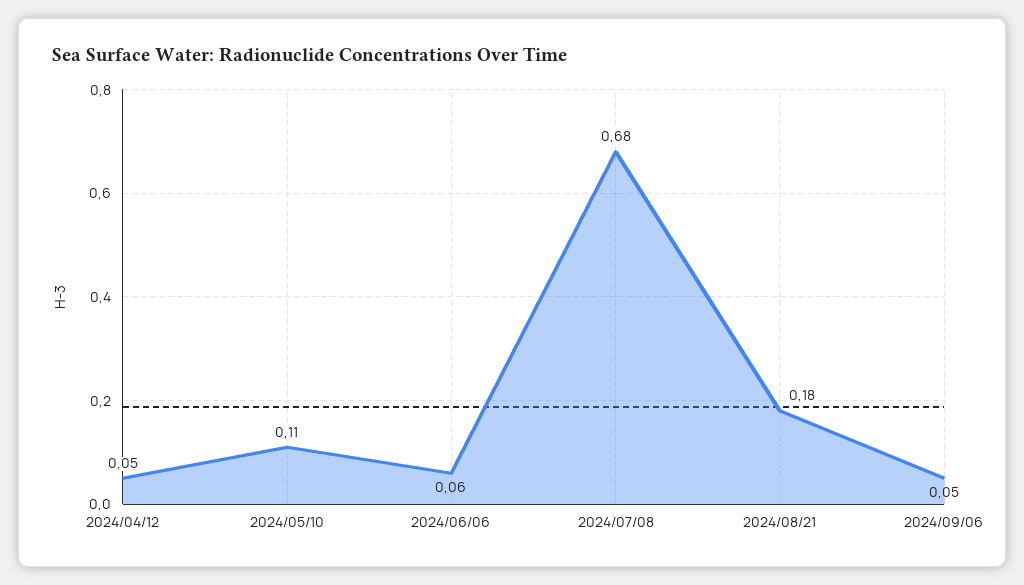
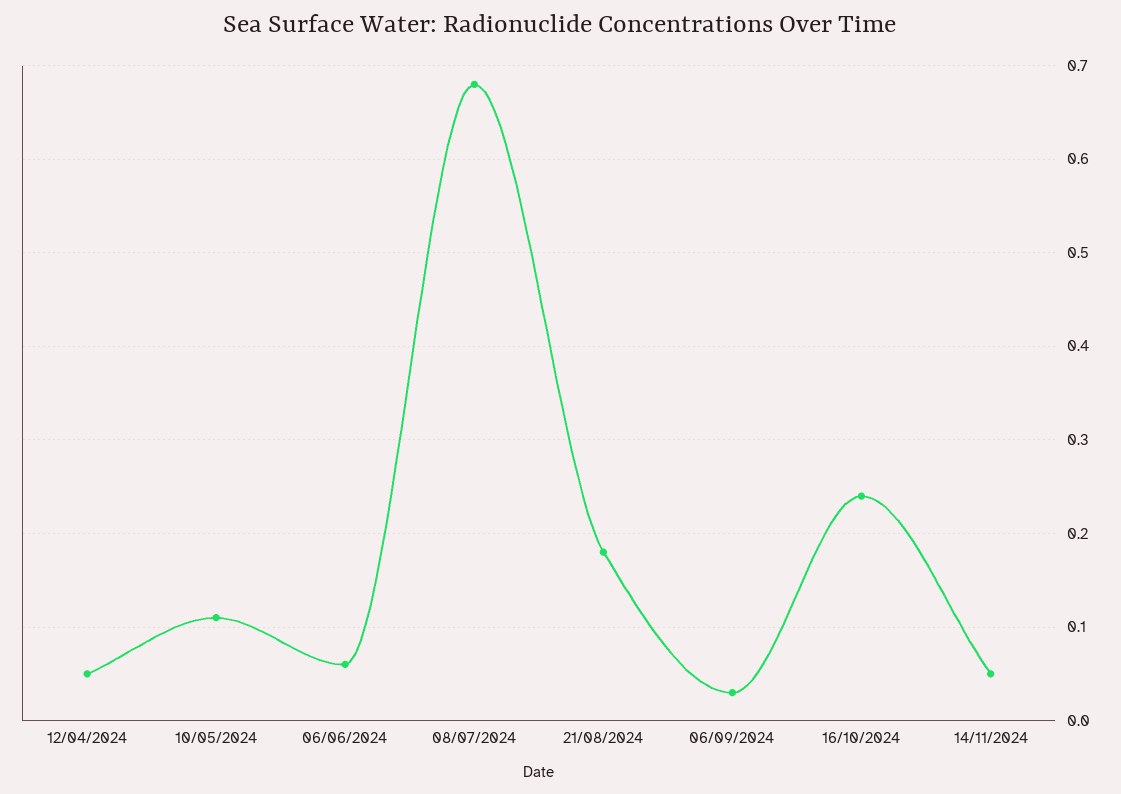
2024/09/06: 0.05 -> 0.03
16/10/2024: none -> 0.24
14/11/2024: none -> 0.05

